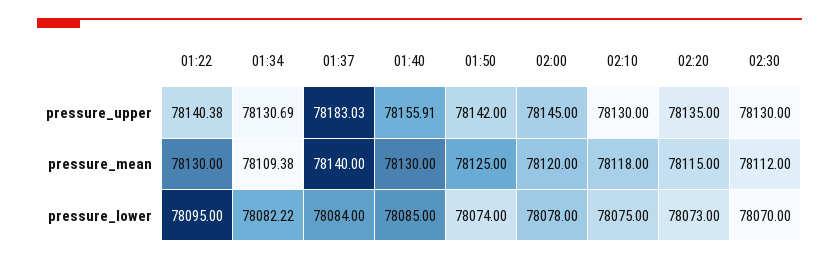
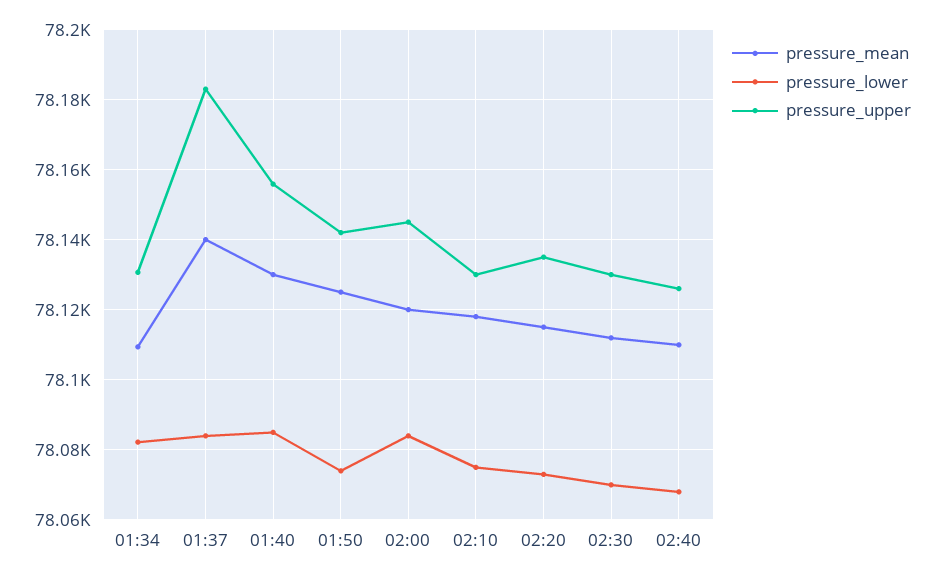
pressure_upper, 01:22: 78140.38 -> none
pressure_mean, 01:22: 78130 -> none
pressure_lower, 01:22: 78095 -> none
pressure_lower, 02:00: 78078 -> 78084
pressure_mean, 02:40: none -> 78110
pressure_lower, 02:40: none -> 78068
pressure_upper, 02:40: none -> 78126

